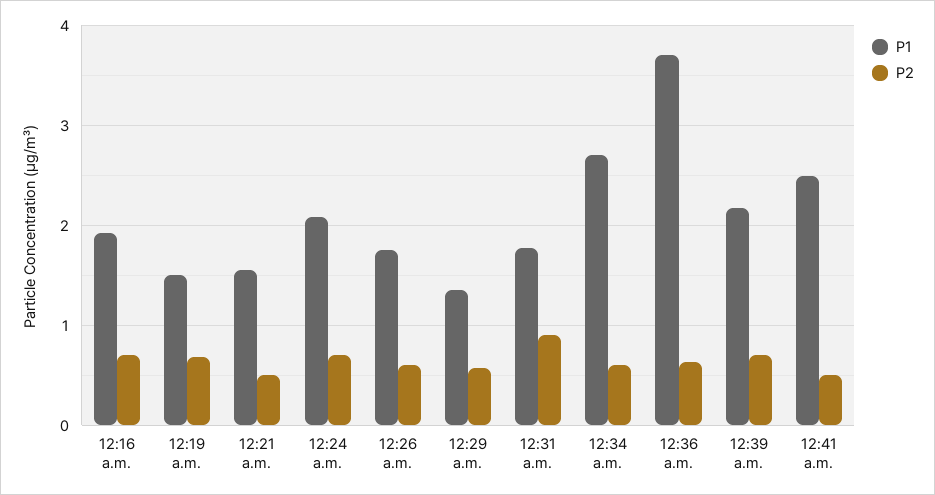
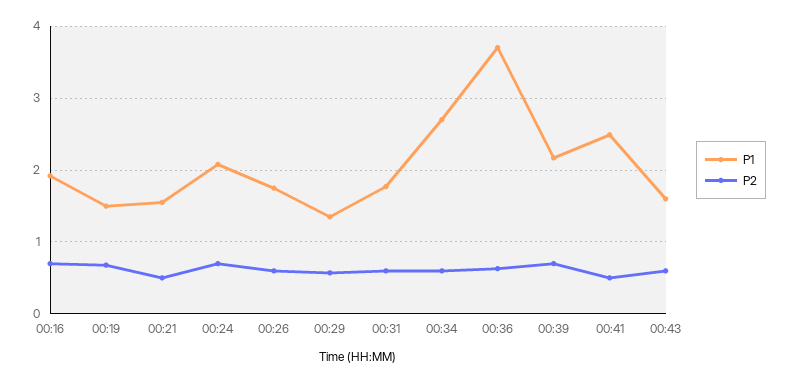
P2, 12:31 a.m.: 0.9 -> 0.6
P1, 00:43: none -> 1.6
P2, 00:43: none -> 0.6

